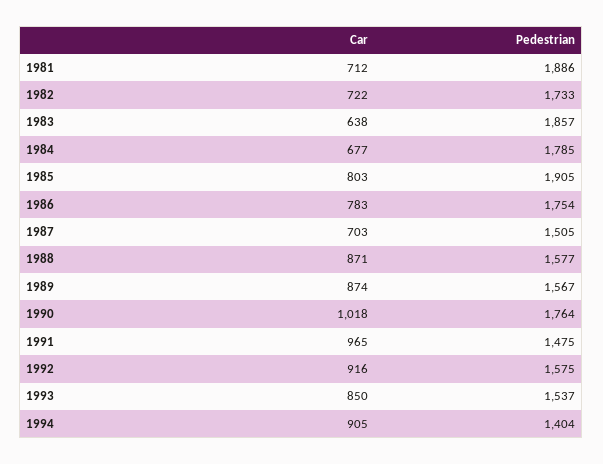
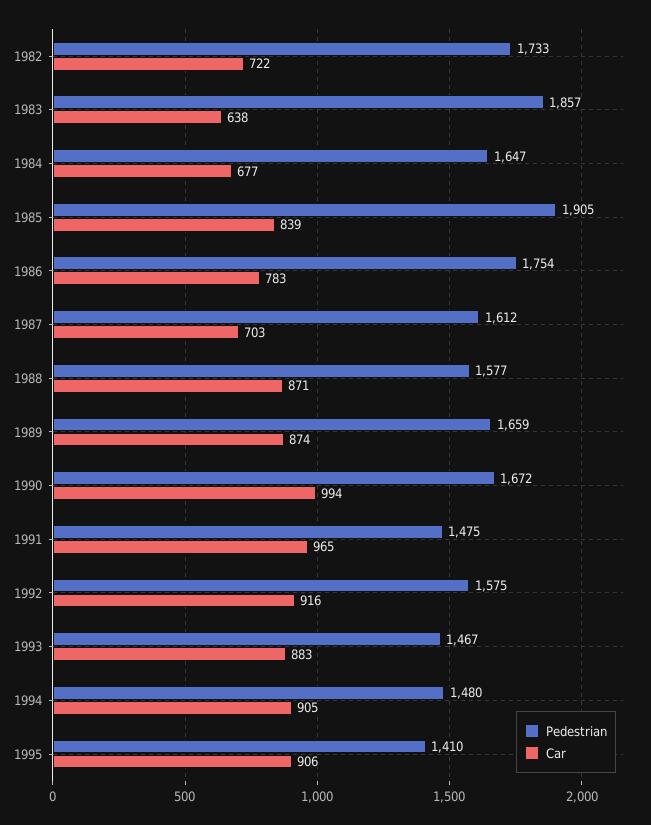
Car, 1981: 712 -> none
Pedestrian, 1981: 1886 -> none
Pedestrian, 1984: 1785 -> 1647
Car, 1985: 803 -> 839
Pedestrian, 1987: 1505 -> 1612
Pedestrian, 1989: 1567 -> 1659
Car, 1990: 1018 -> 994
Pedestrian, 1990: 1764 -> 1672
Car, 1993: 850 -> 883
Pedestrian, 1993: 1537 -> 1467
Pedestrian, 1994: 1404 -> 1480
Pedestrian, 1995: none -> 1410
Car, 1995: none -> 906

